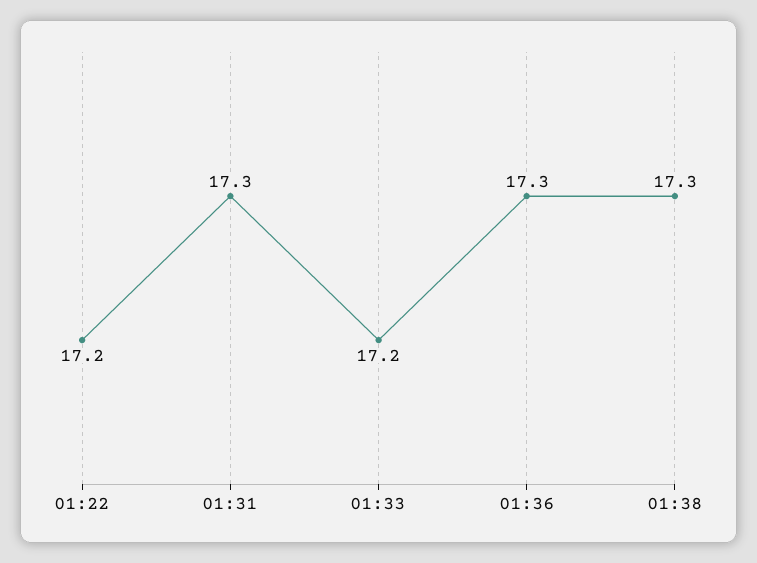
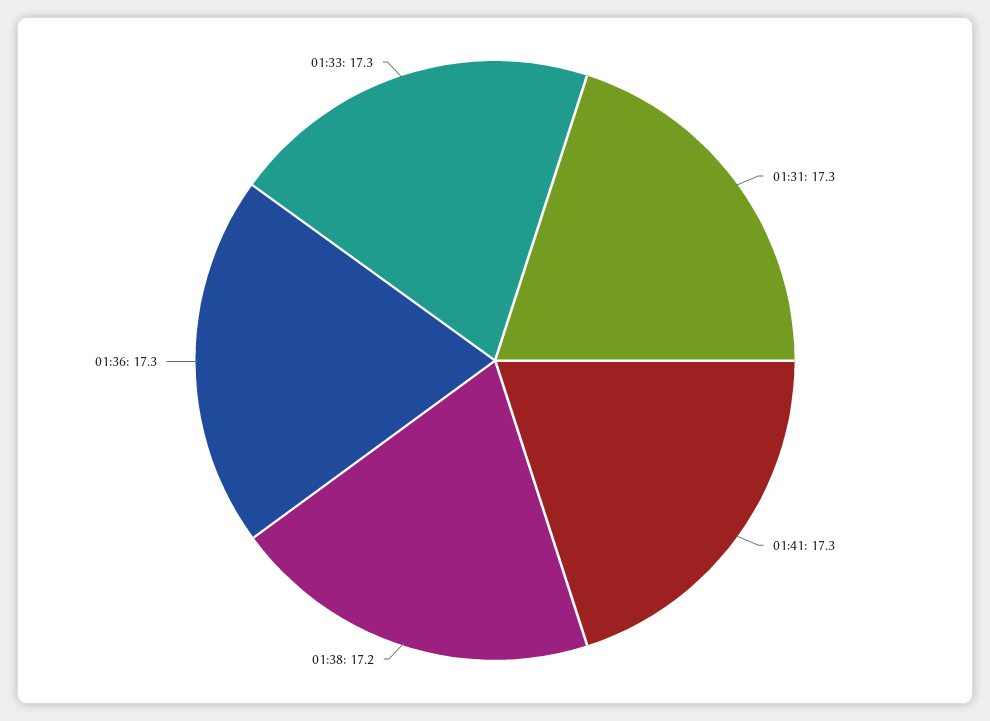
01:22: 17.2 -> none
01:33: 17.2 -> 17.3
01:38: 17.3 -> 17.2
01:41: none -> 17.3

